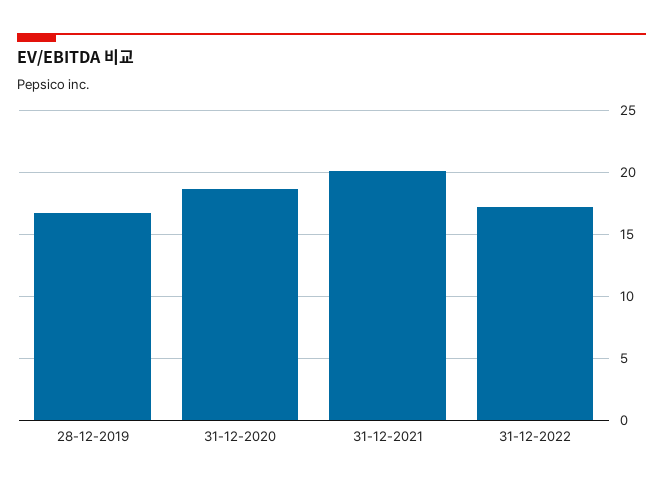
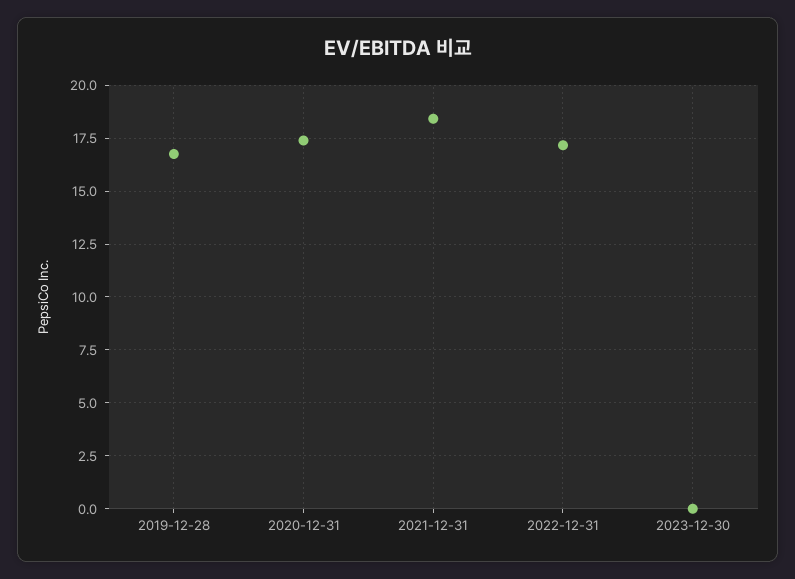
31-12-2020: 18.5 -> 17.5
31-12-2021: 20 -> 18.5
2023-12-30: none -> 0

